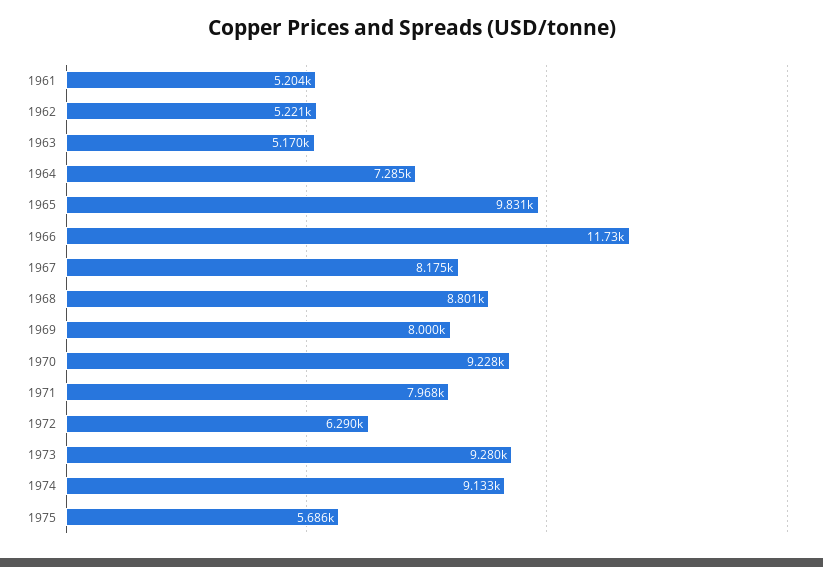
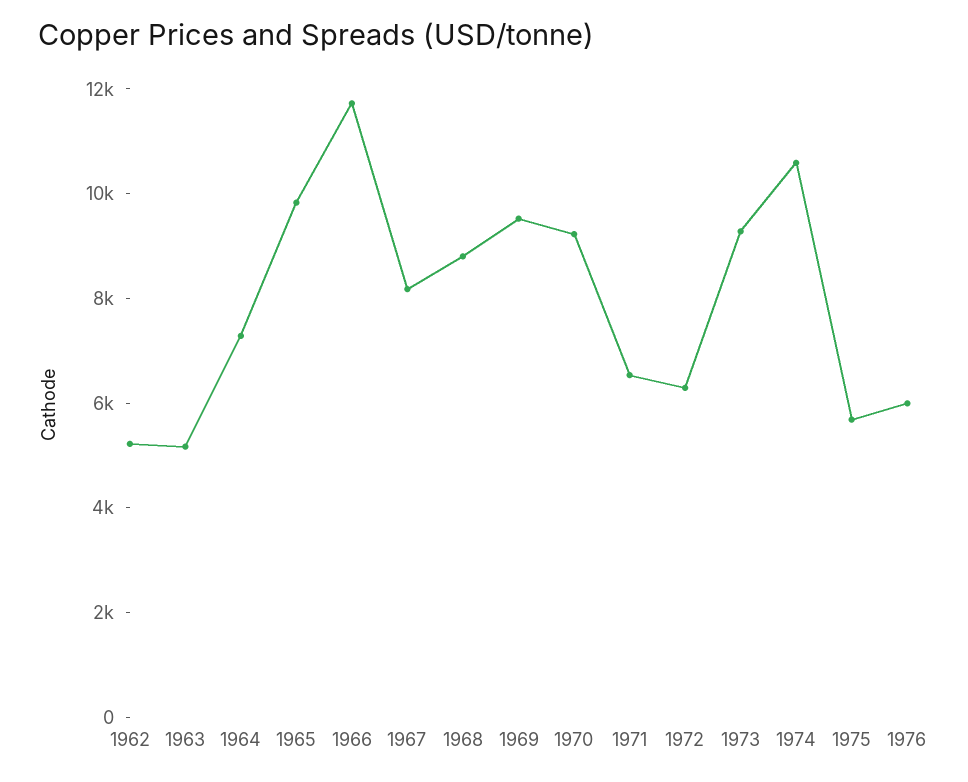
1961: 5204 -> none
1969: 8000 -> 9500
1971: 7968 -> 6500
1974: 9133 -> 10500
1976: none -> 6000

